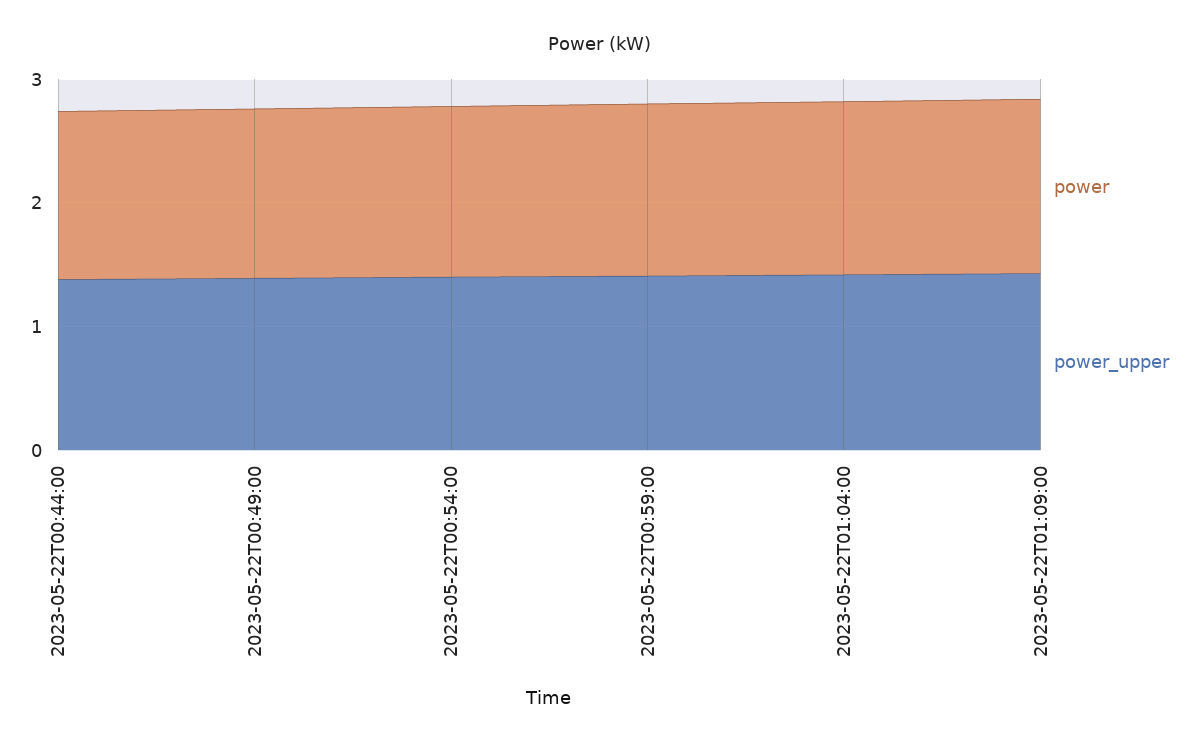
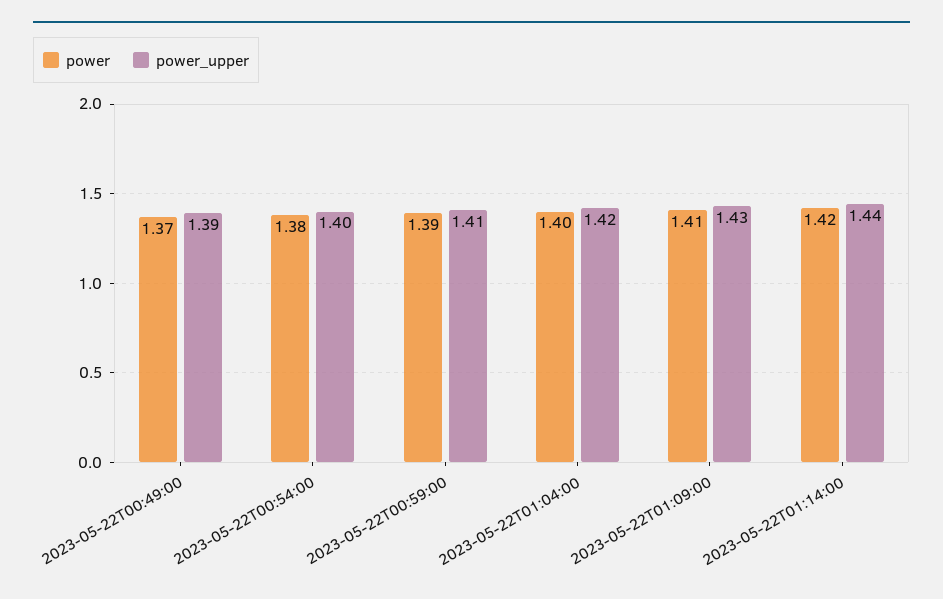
power, 2023-05-22T00:44:00: 1.4 -> none
power_upper, 2023-05-22T00:44:00: 1.4 -> none
power, 2023-05-22T01:14:00: none -> 1.42
power_upper, 2023-05-22T01:14:00: none -> 1.44

